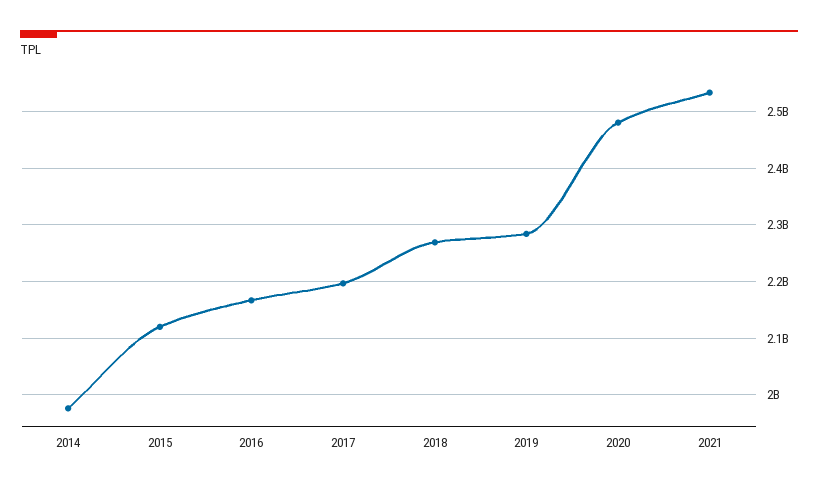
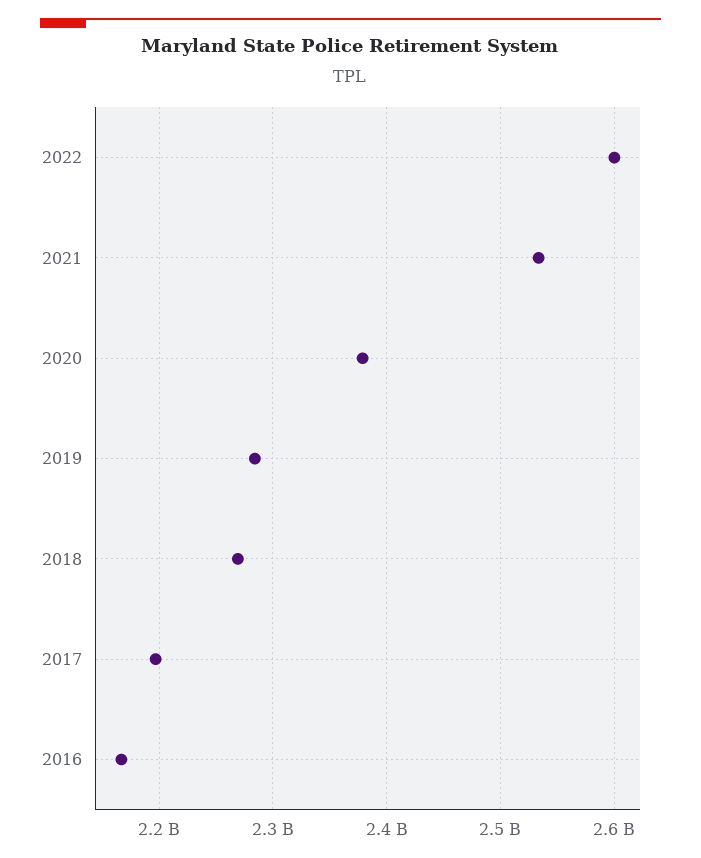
2014: 1980000000 -> none
2015: 2120000000 -> none
2020: 2480000000 -> 2380000000
2022: none -> 2600000000

